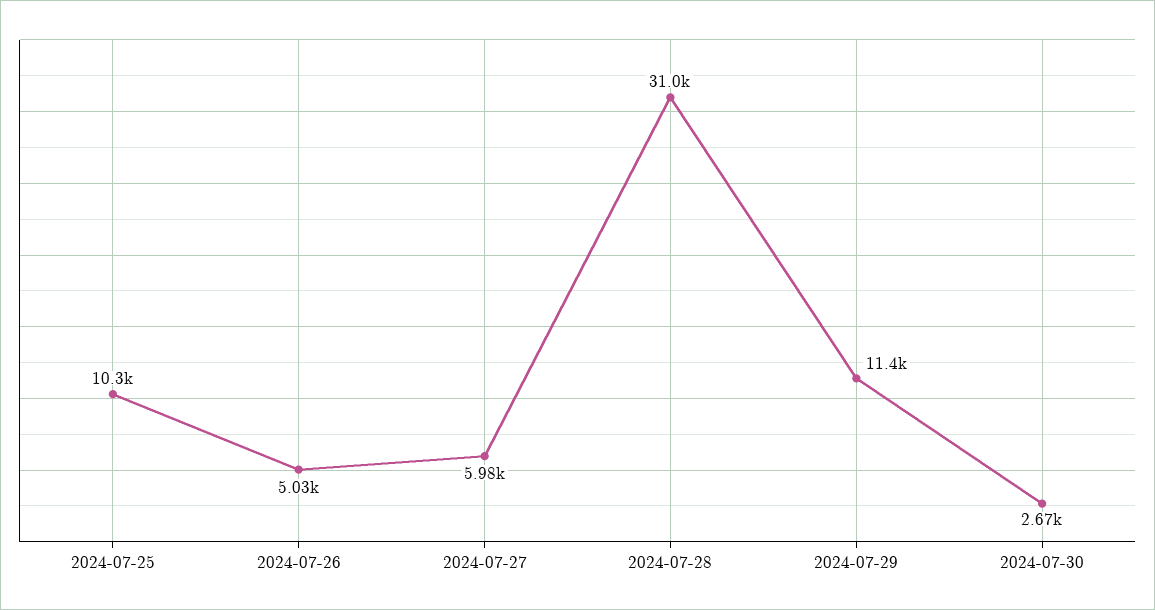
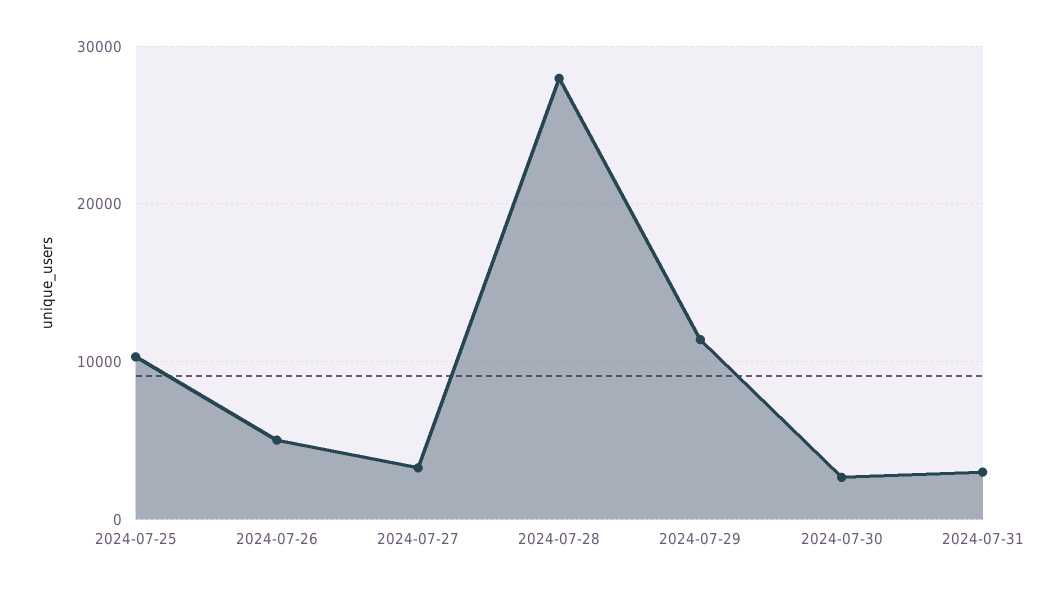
2024-07-27: 5980 -> 3000
2024-07-28: 31000 -> 28000
2024-07-31: none -> 3000

